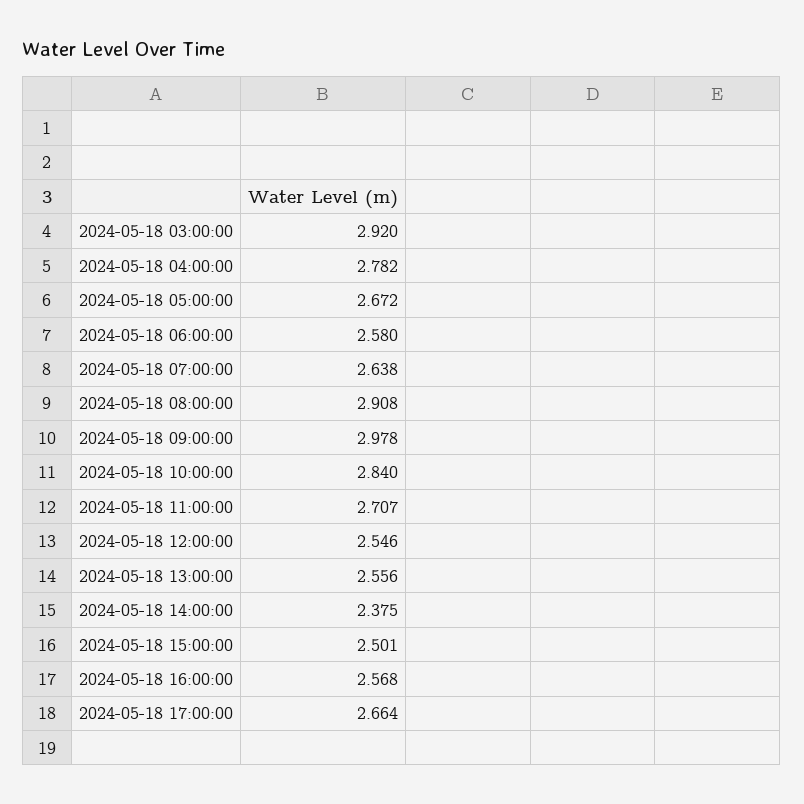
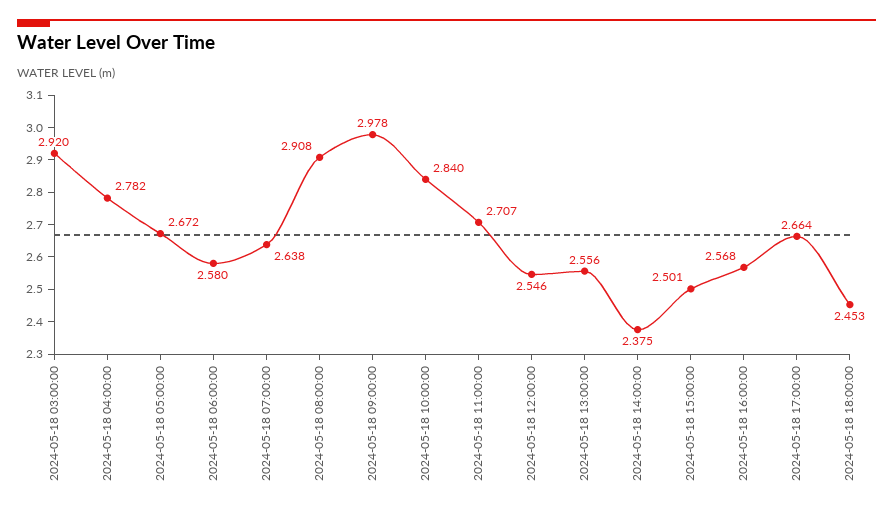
2024-05-18 18:00:00: none -> 2.453

